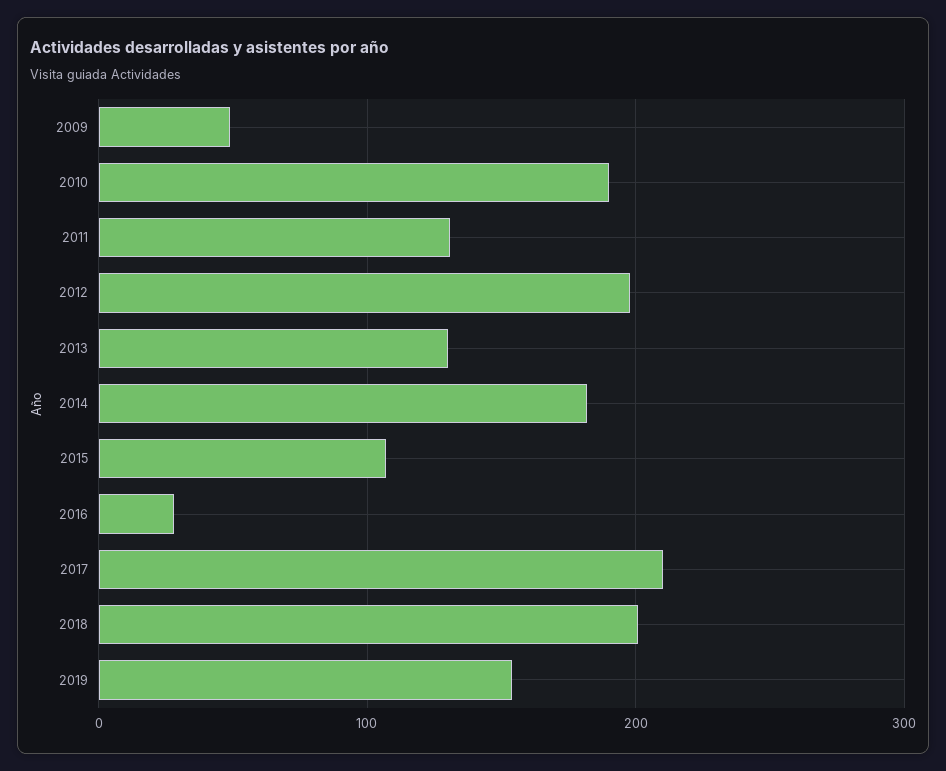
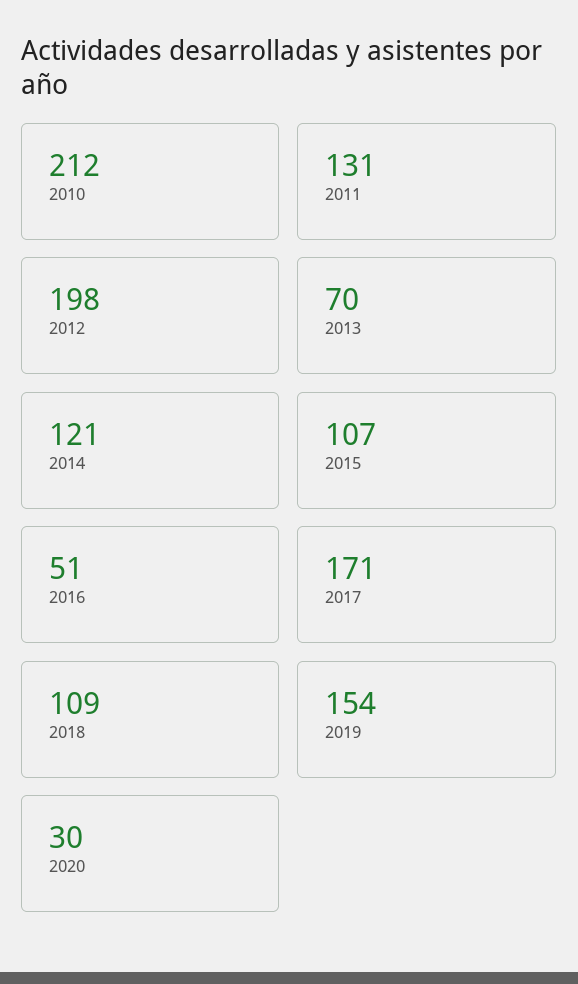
2009: 50 -> none
2010: 190 -> 212
2013: 130 -> 70
2014: 180 -> 121
2016: 30 -> 51
2017: 210 -> 171
2018: 200 -> 109
2020: none -> 30

